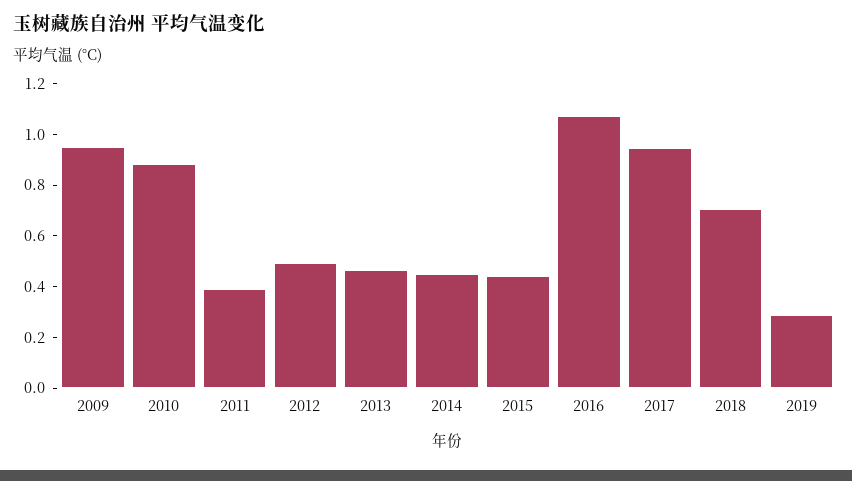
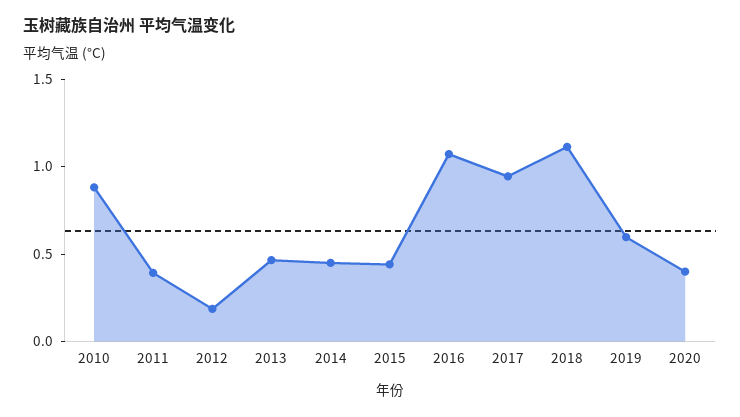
2009: 0.95 -> none
2012: 0.5 -> 0.2
2018: 0.7 -> 1.1
2019: 0.3 -> 0.6
2020: none -> 0.4

